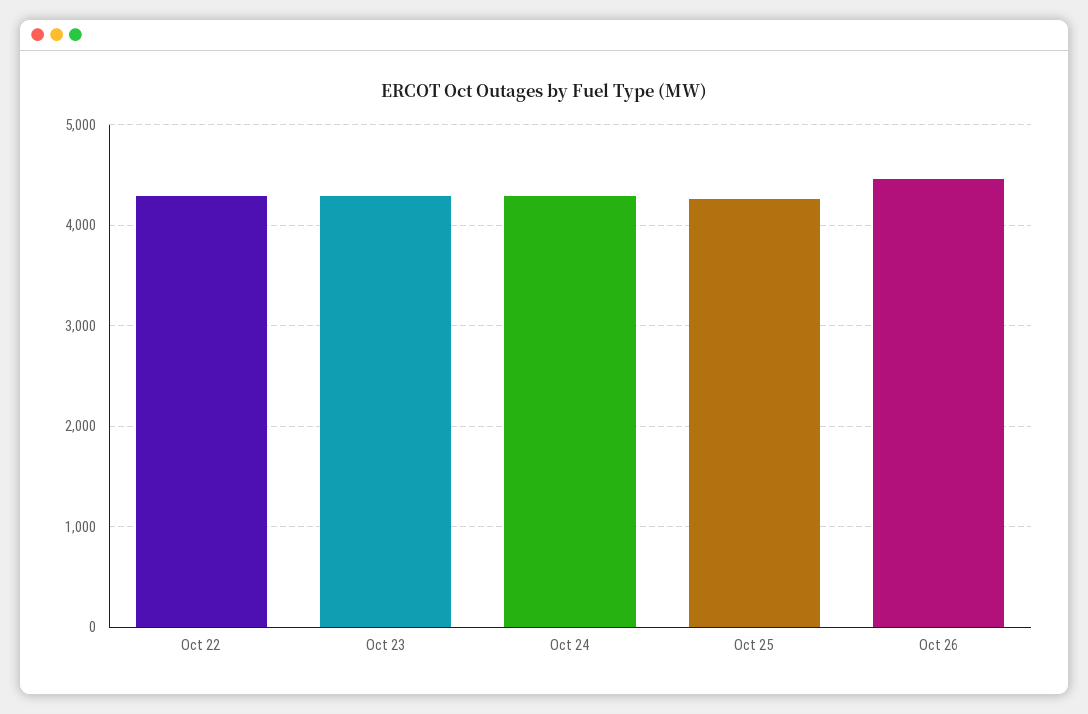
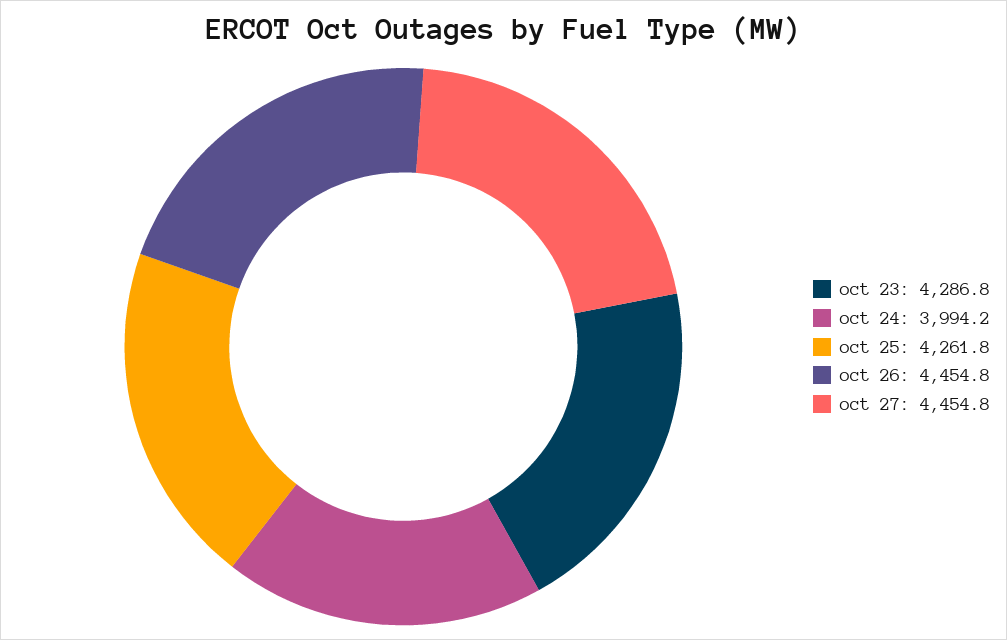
Oct 22: 4300 -> none
Oct 24: 4300 -> 3994.2
oct 27: none -> 4454.8

